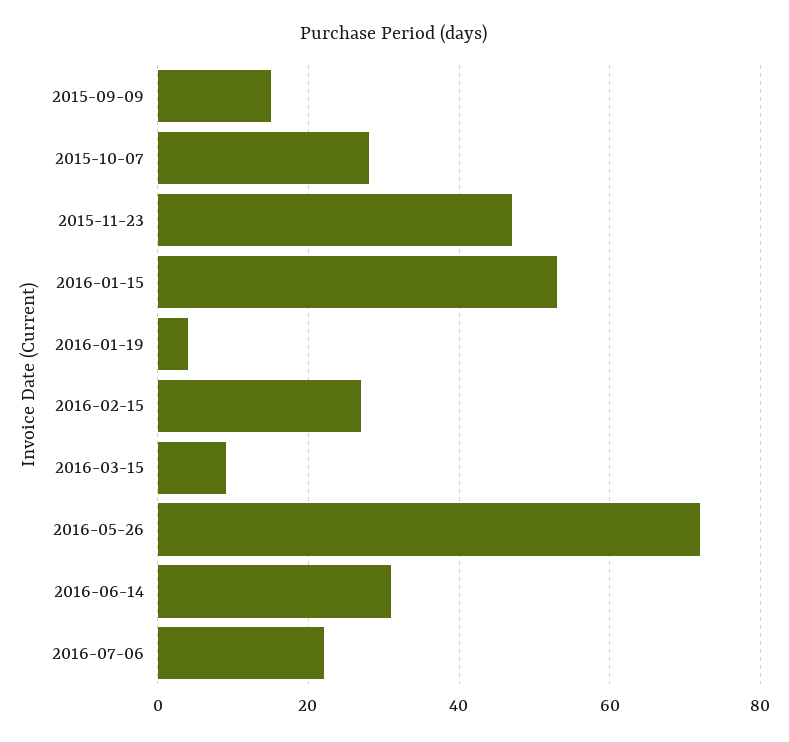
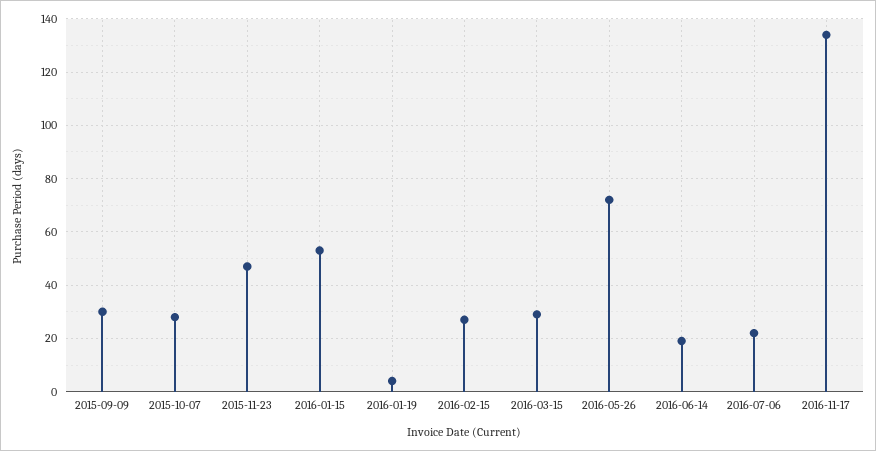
2015-09-09: 15 -> 30
2016-03-15: 10 -> 30
2016-06-14: 30 -> 20
2016-11-17: none -> 135

